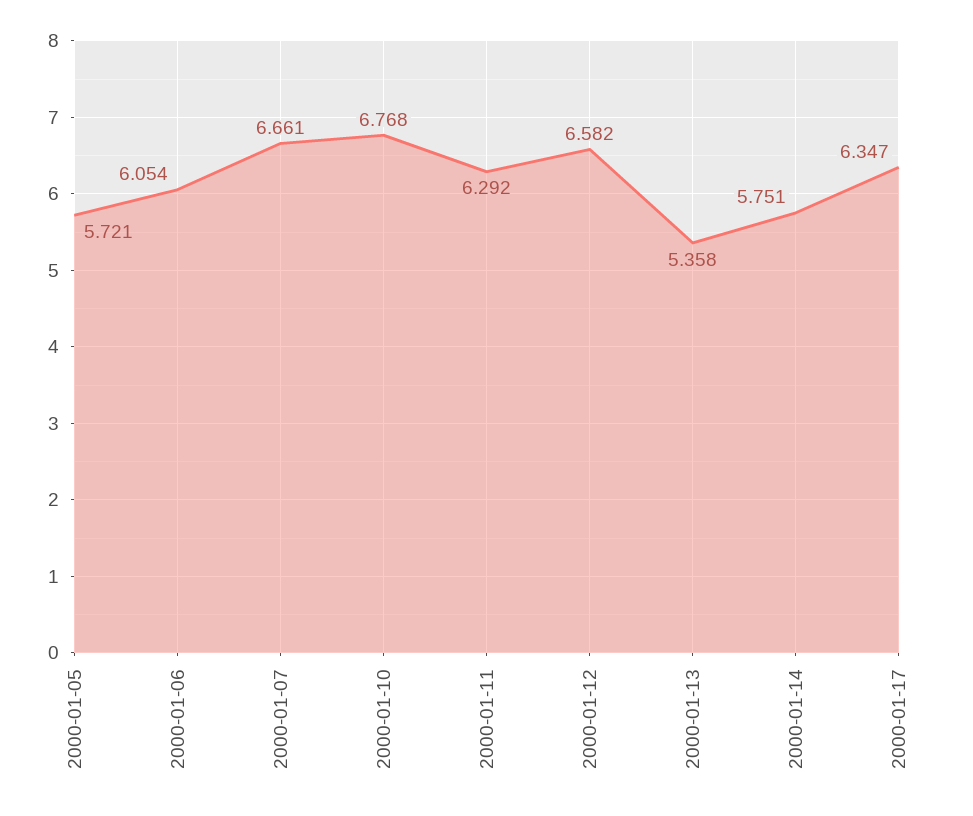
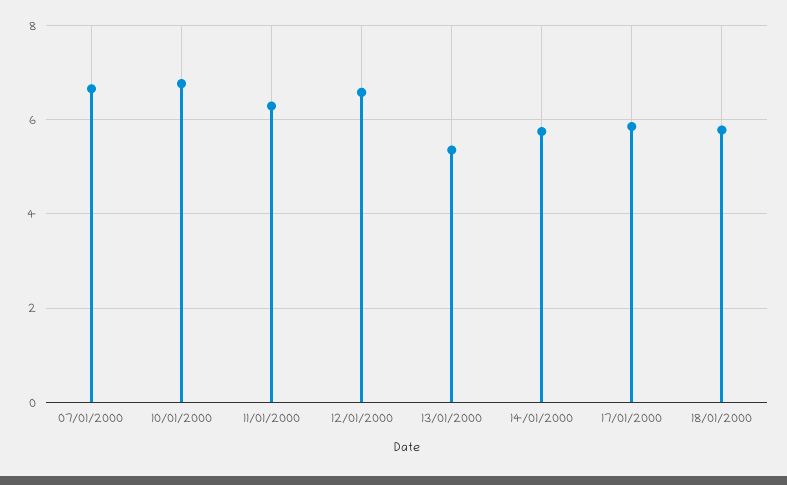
2000-01-05: 5.721 -> none
2000-01-06: 6.054 -> none
2000-01-17: 6.347 -> 5.8
18/01/2000: none -> 5.8

